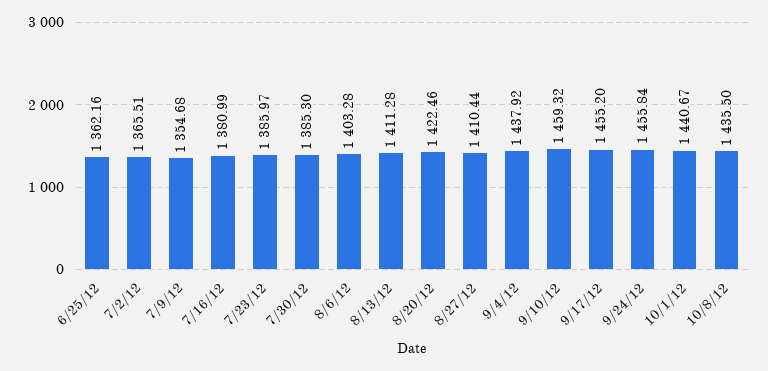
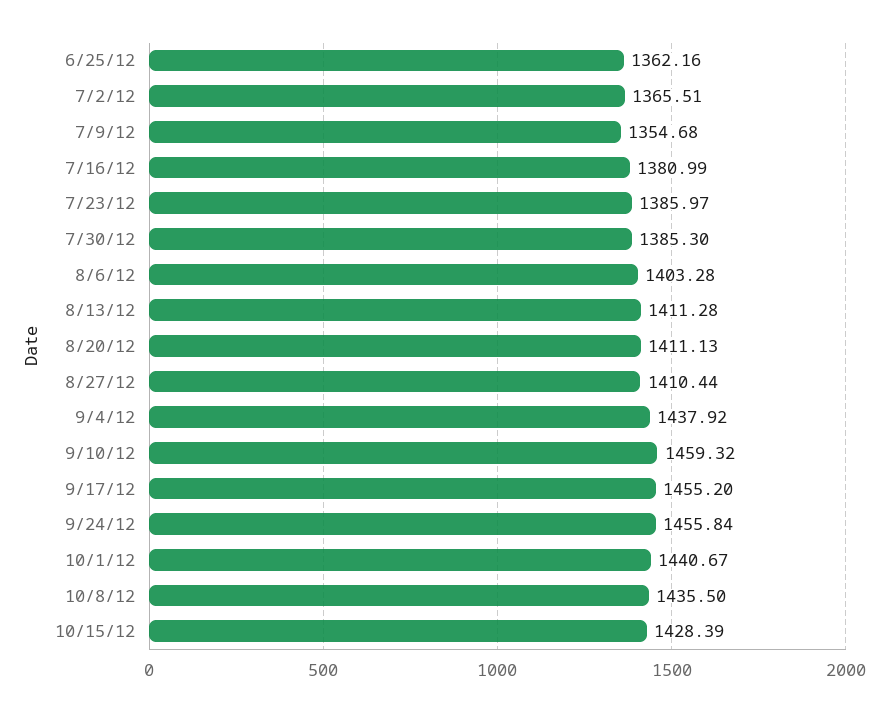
8/20/12: 1422.46 -> 1411.13
10/15/12: none -> 1428.39

